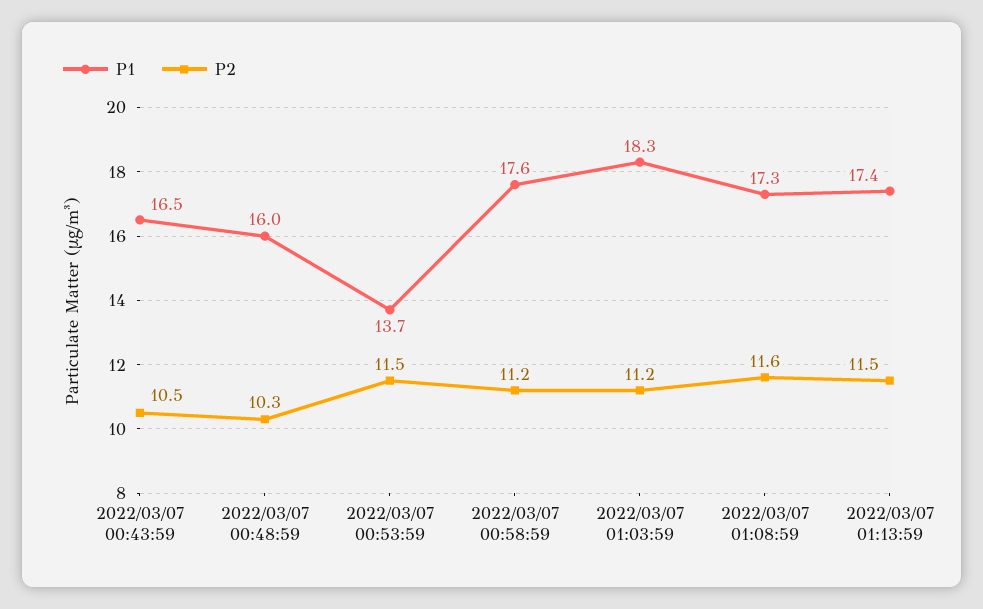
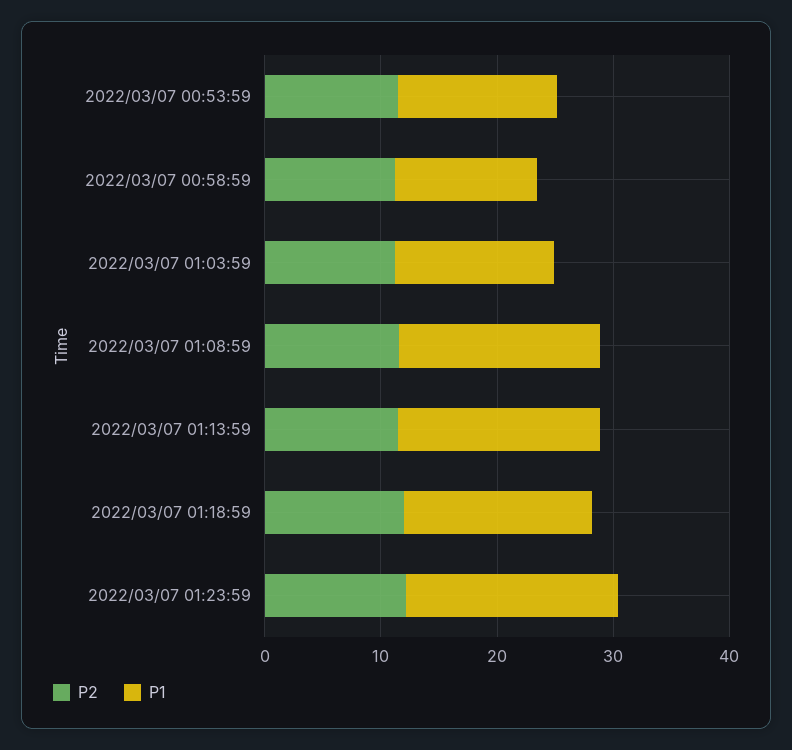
P1, 2022/03/07 00:43:59: 16.5 -> none
P2, 2022/03/07 00:43:59: 10.5 -> none
P1, 2022/03/07 00:48:59: 16 -> none
P2, 2022/03/07 00:48:59: 10.3 -> none
P1, 2022/03/07 00:58:59: 17.6 -> 12
P1, 2022/03/07 01:03:59: 18.3 -> 14
P2, 2022/03/07 01:18:59: none -> 12
P1, 2022/03/07 01:18:59: none -> 16
P2, 2022/03/07 01:23:59: none -> 12
P1, 2022/03/07 01:23:59: none -> 18

